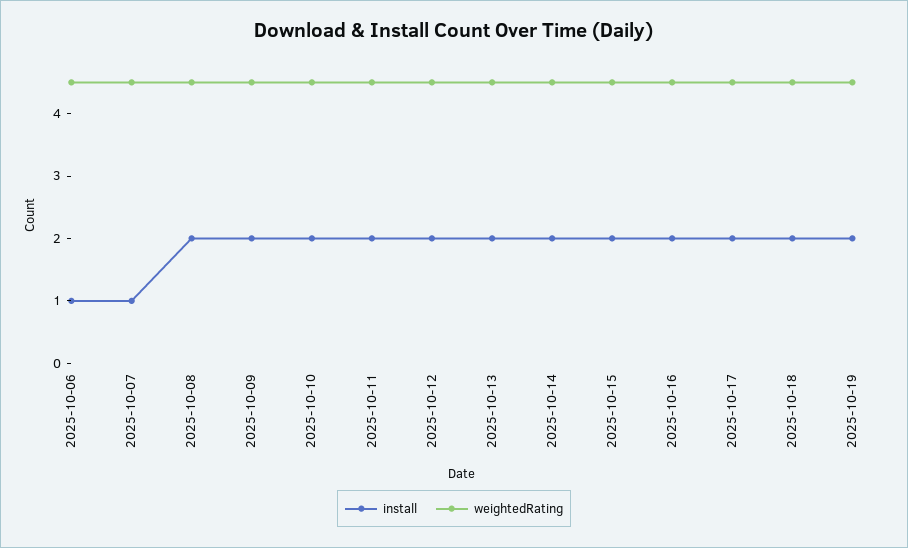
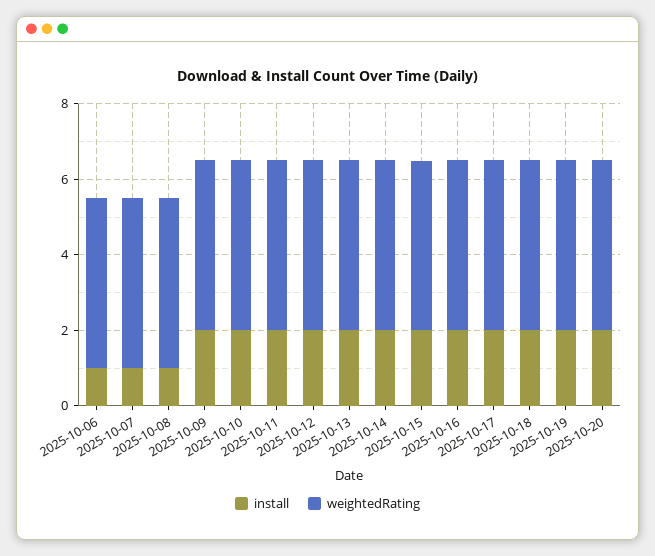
install, 2025-10-08: 2 -> 1
install, 2025-10-20: none -> 2
weightedRating, 2025-10-20: none -> 4.5

